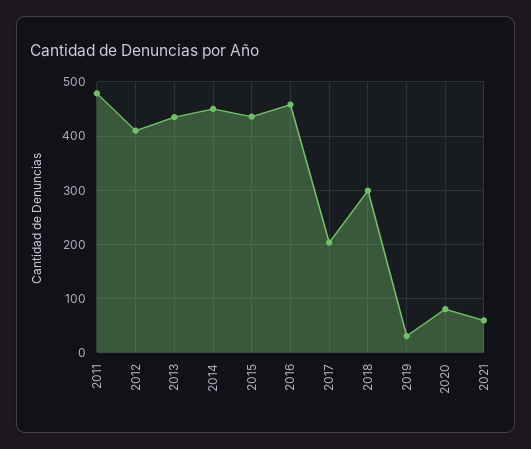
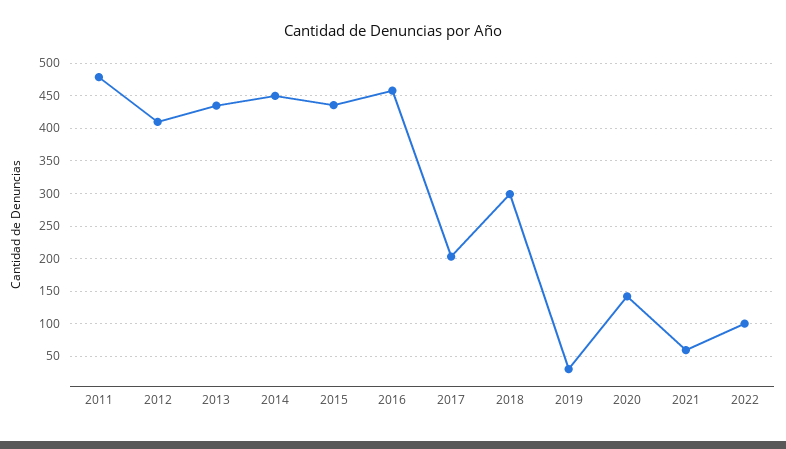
2020: 80 -> 140
2022: none -> 100

